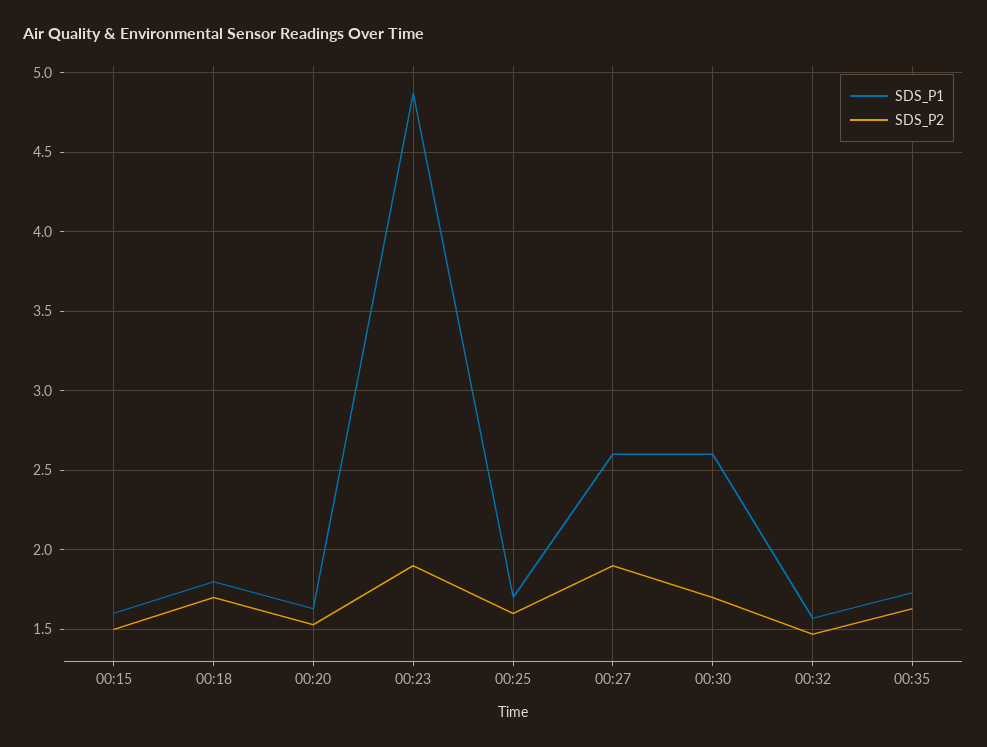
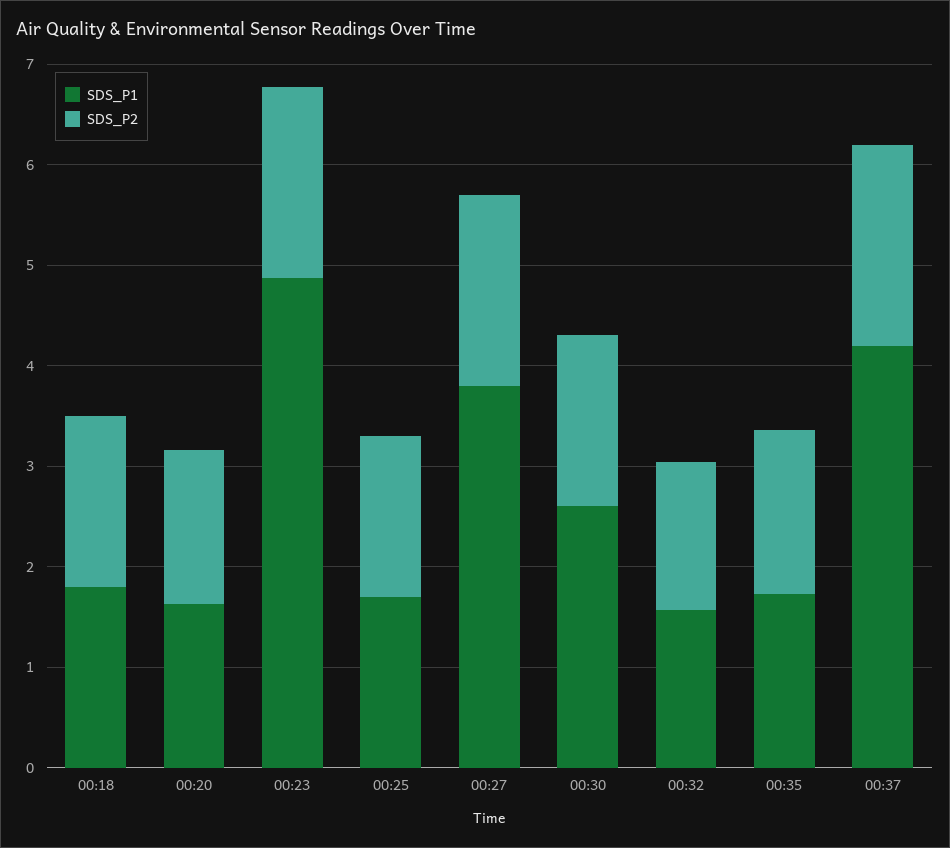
SDS_P1, 00:15: 1.6 -> none
SDS_P2, 00:15: 1.5 -> none
SDS_P1, 00:27: 2.6 -> 3.8
SDS_P1, 00:37: none -> 4.2
SDS_P2, 00:37: none -> 2

